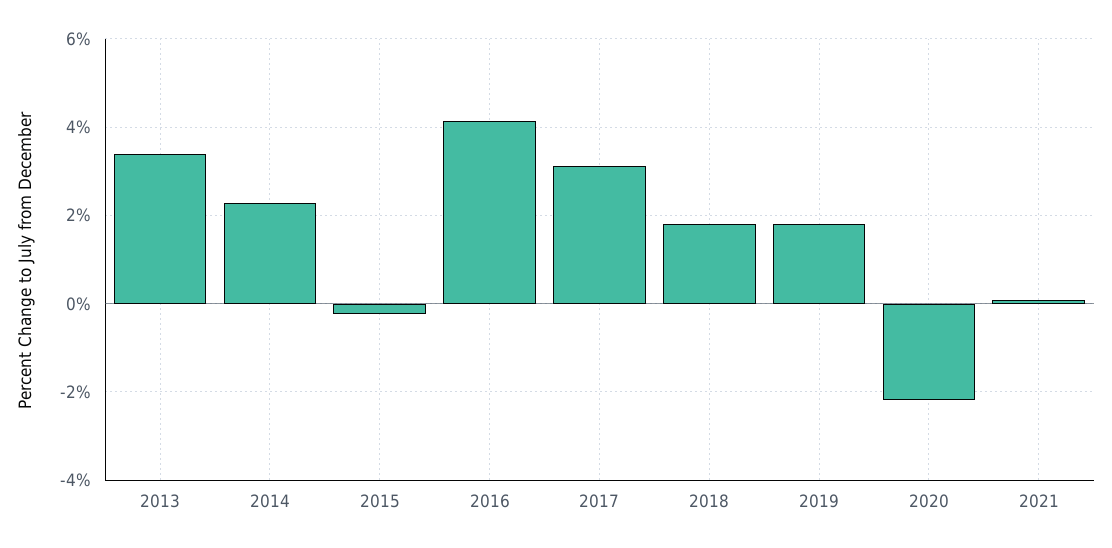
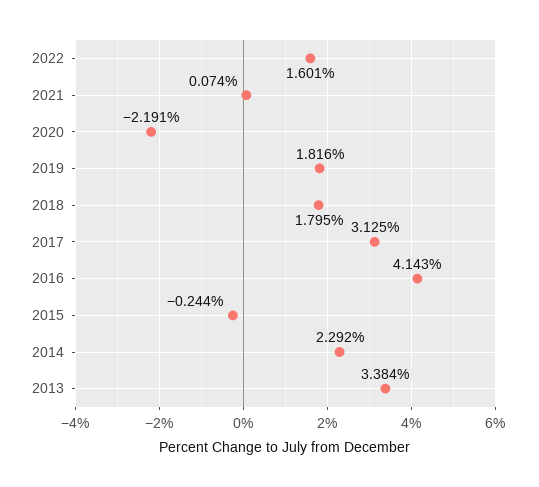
2022: none -> 1.601

